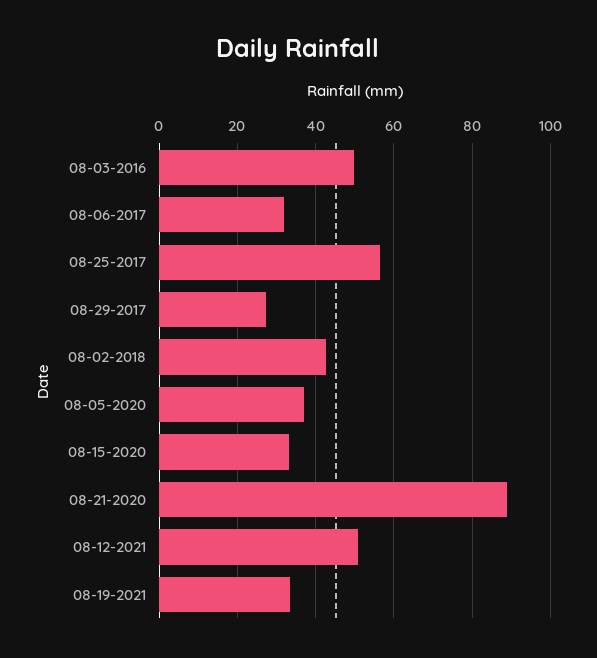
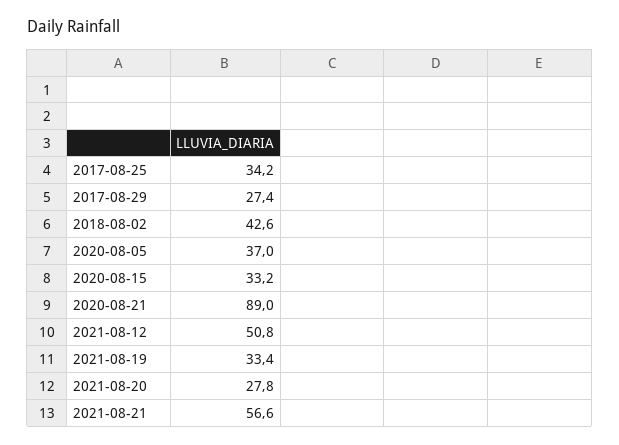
08-03-2016: 50 -> none
08-06-2017: 32 -> none
08-25-2017: 56 -> 34.2
2021-08-20: none -> 27.8
2021-08-21: none -> 56.6

